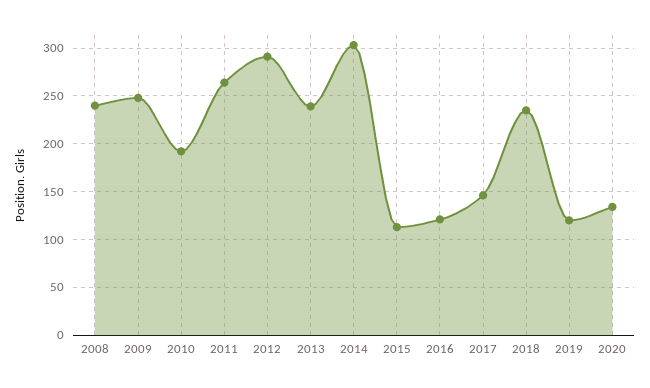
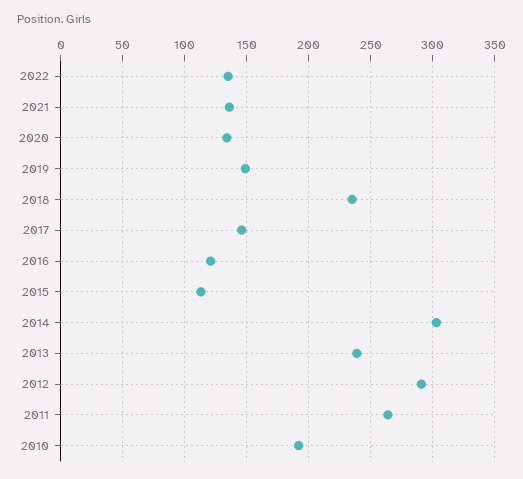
2008: 240 -> none
2009: 250 -> none
2019: 120 -> 150
2022: none -> 135
2021: none -> 135

